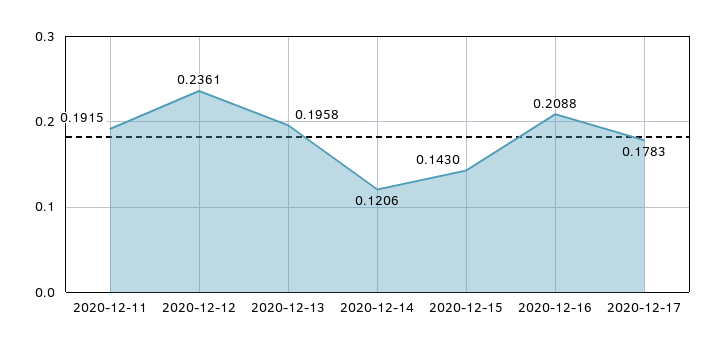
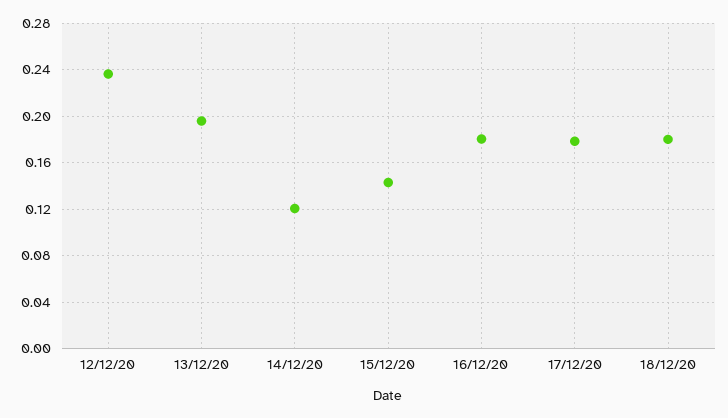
2020-12-11: 0.1915 -> none
2020-12-16: 0.2088 -> 0.18
18/12/20: none -> 0.18

